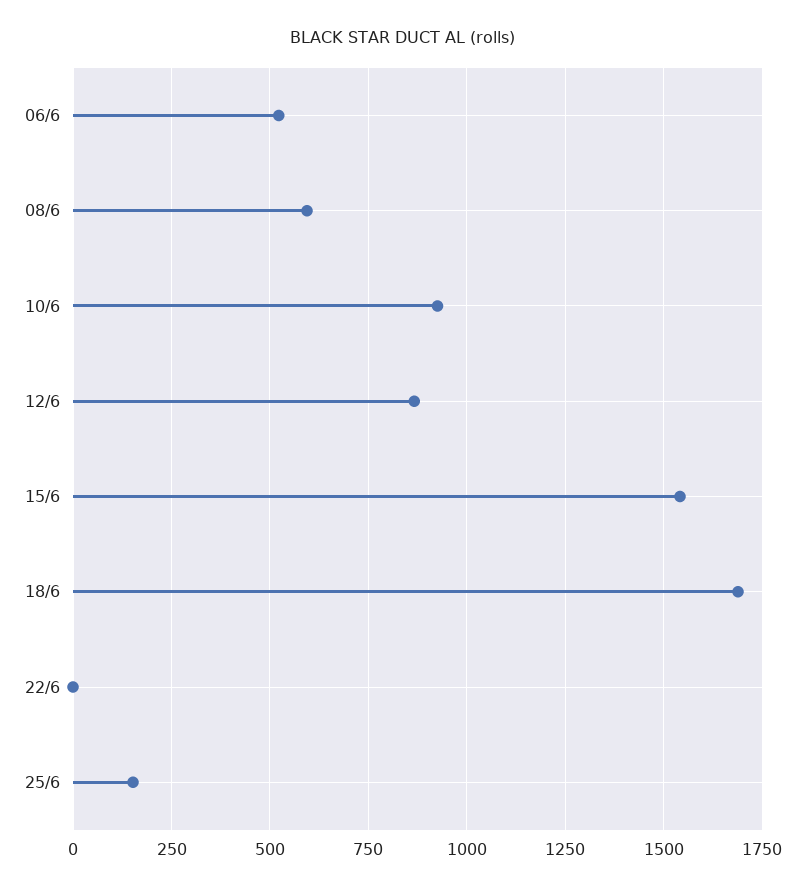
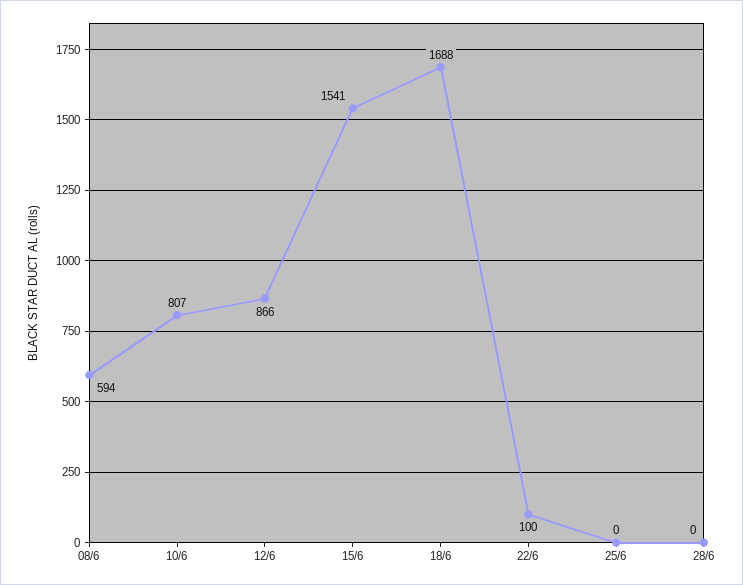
06/6: 525 -> none
10/6: 925 -> 807
22/6: 0 -> 100
25/6: 150 -> 0
28/6: none -> 0

